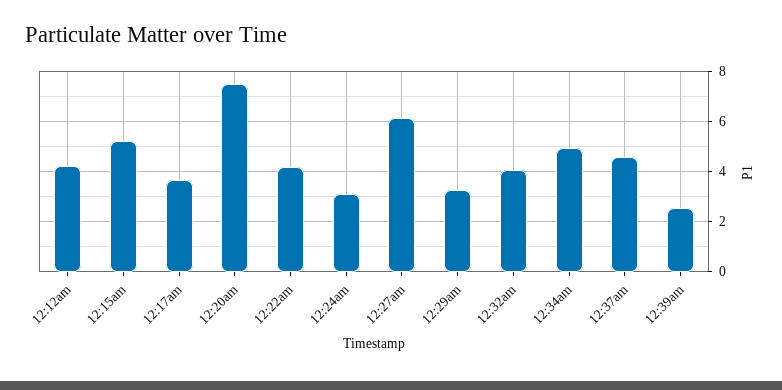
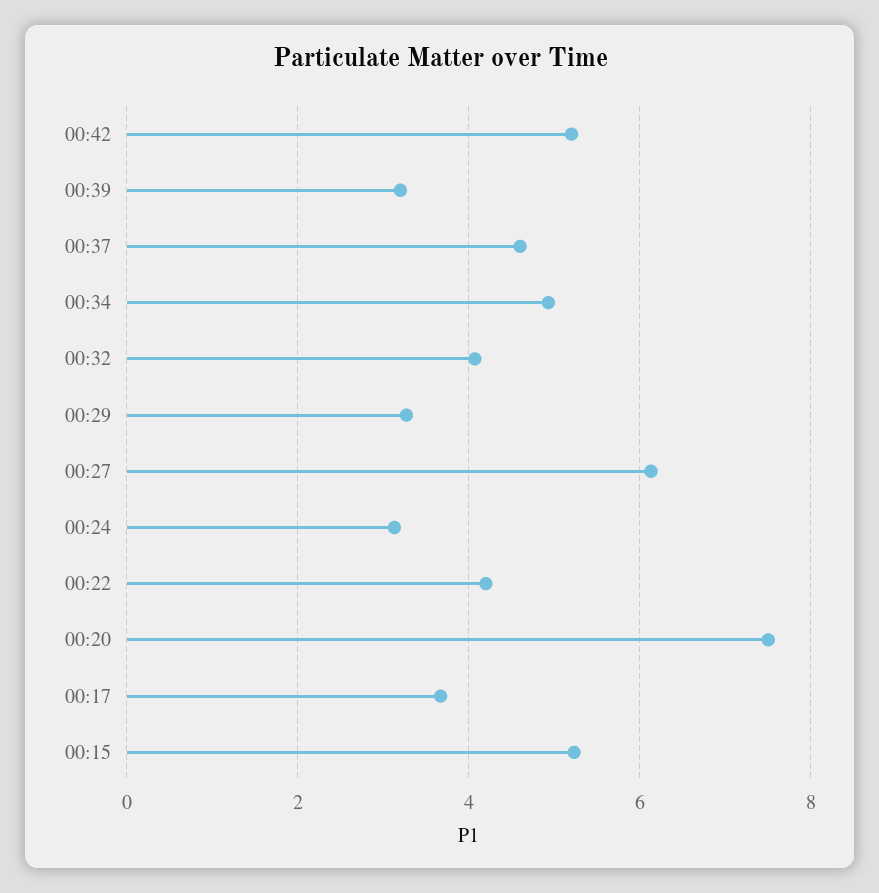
12:12am: 4.25 -> none
12:39am: 2.5 -> 3.2
00:42: none -> 5.2

